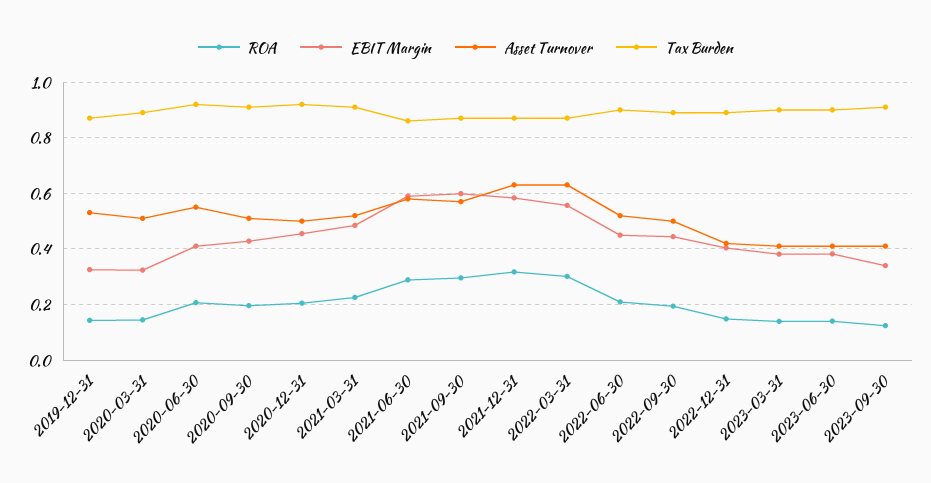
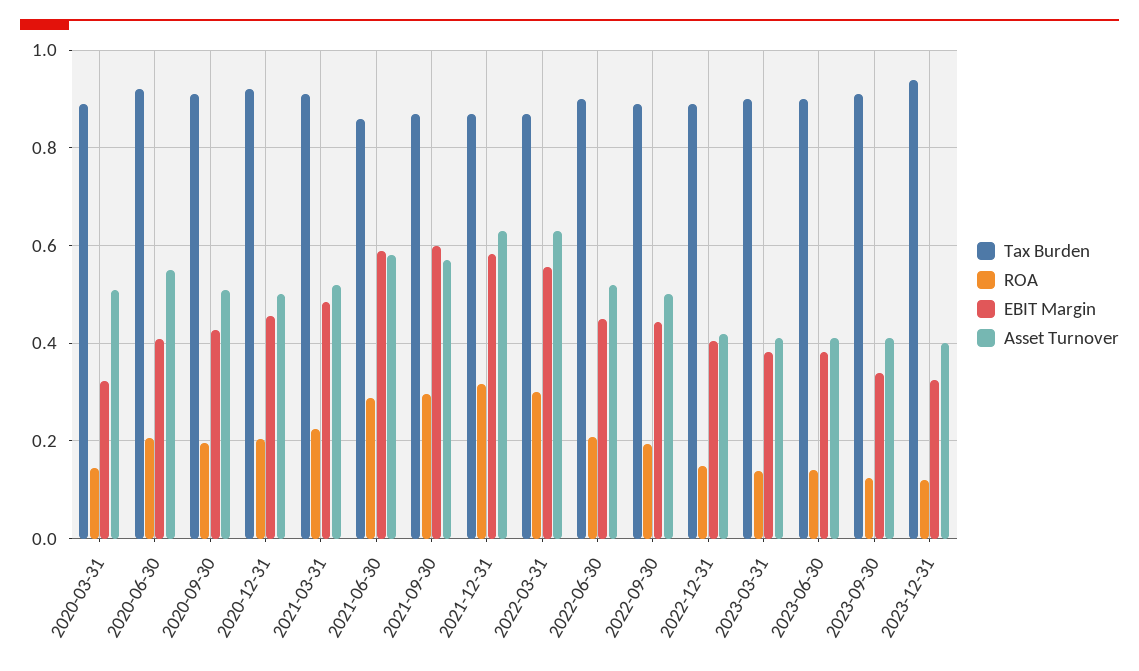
ROA, 2019-12-31: 0.15 -> none
EBIT Margin, 2019-12-31: 0.325 -> none
Asset Turnover, 2019-12-31: 0.525 -> none
Tax Burden, 2019-12-31: 0.875 -> none
Tax Burden, 2023-12-31: none -> 0.94
ROA, 2023-12-31: none -> 0.12
EBIT Margin, 2023-12-31: none -> 0.32
Asset Turnover, 2023-12-31: none -> 0.4

